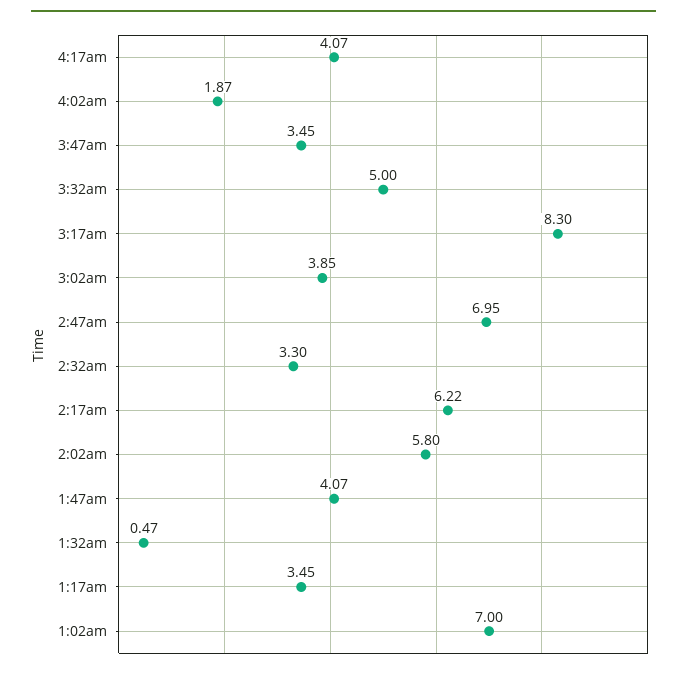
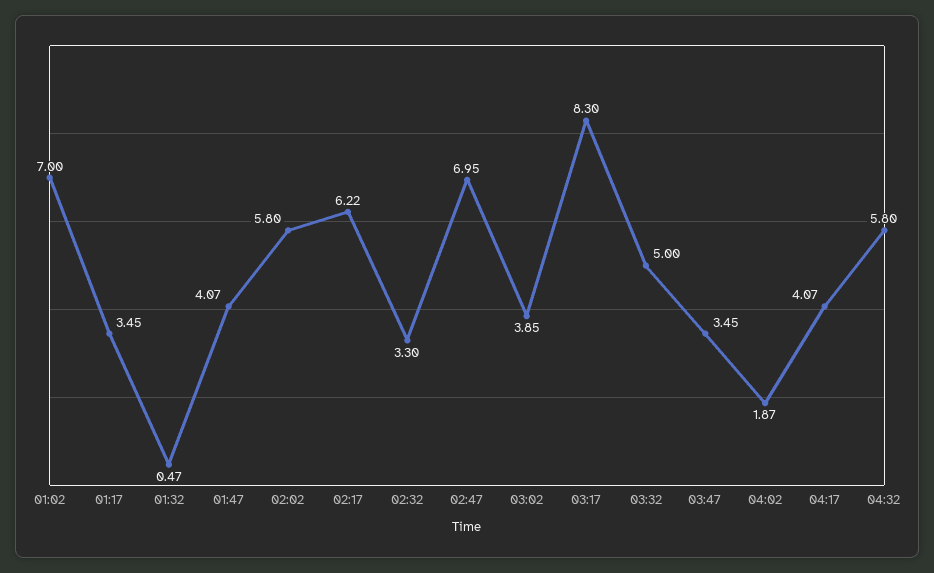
04:32: none -> 5.8

